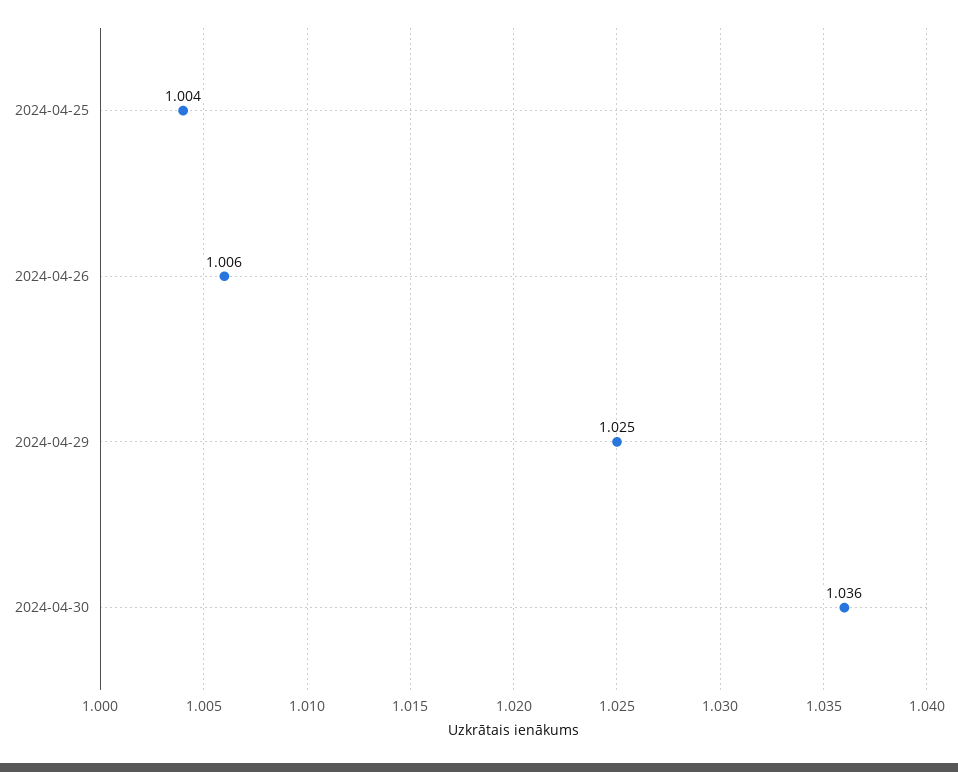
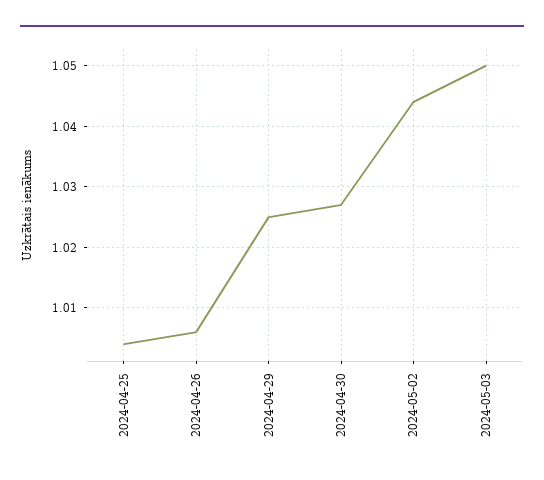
2024-04-30: 1.036 -> 1.027
2024-05-02: none -> 1.044
2024-05-03: none -> 1.05

